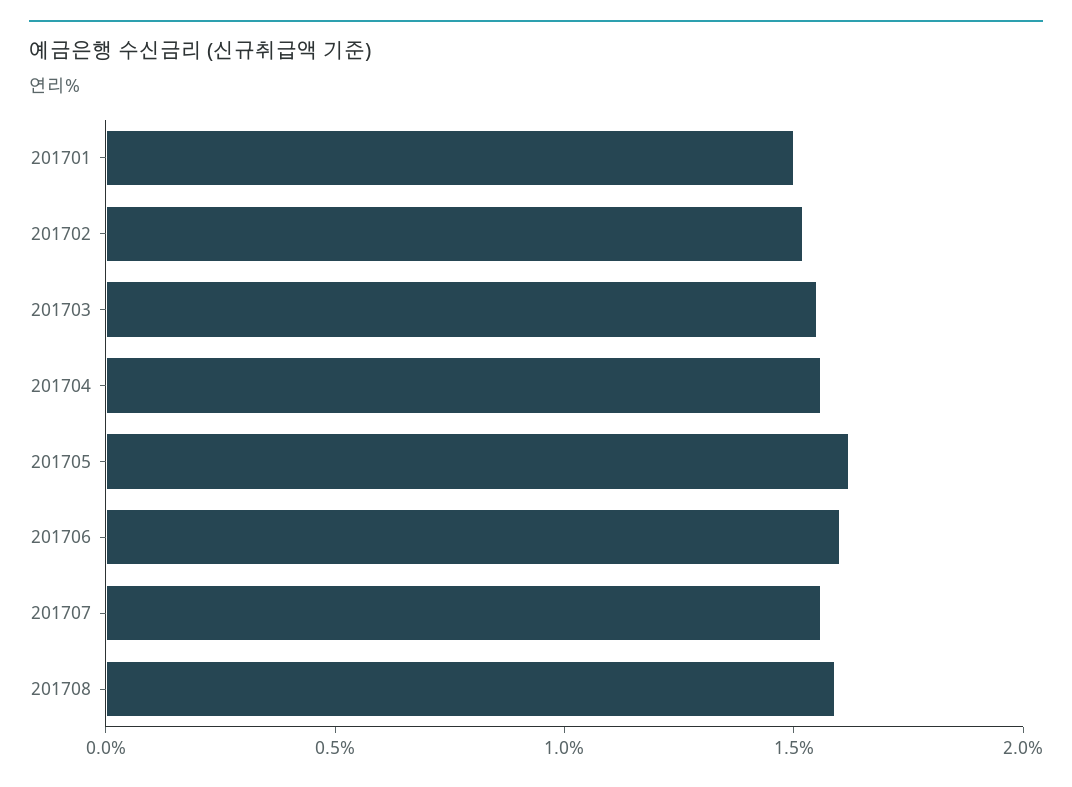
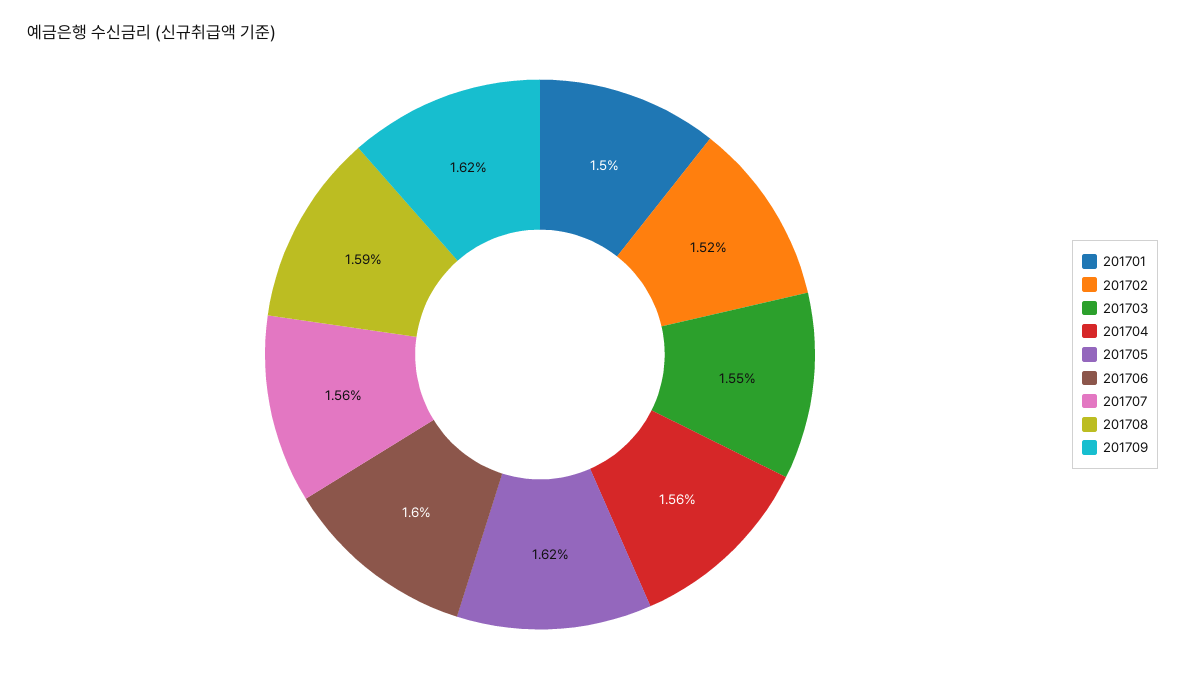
201709: none -> 1.62

